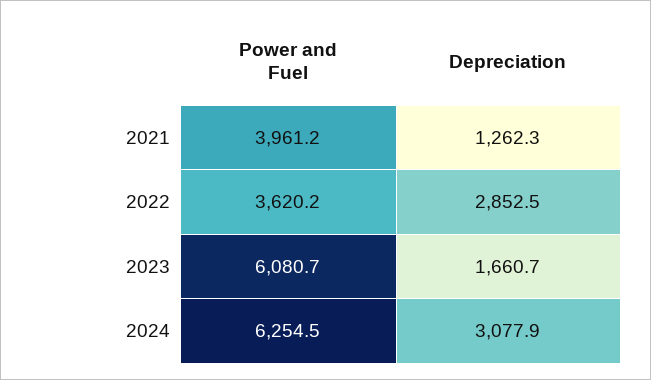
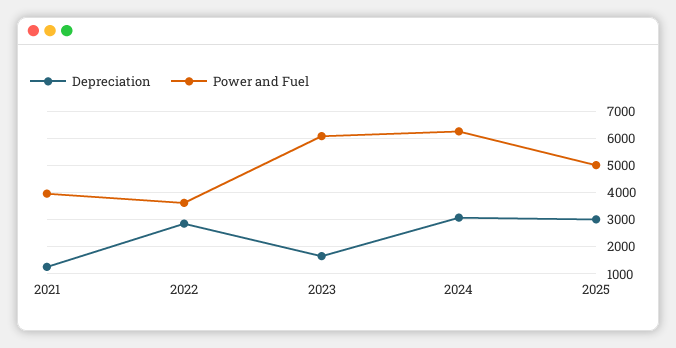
Depreciation, 2025: none -> 3000
Power and Fuel, 2025: none -> 5000

